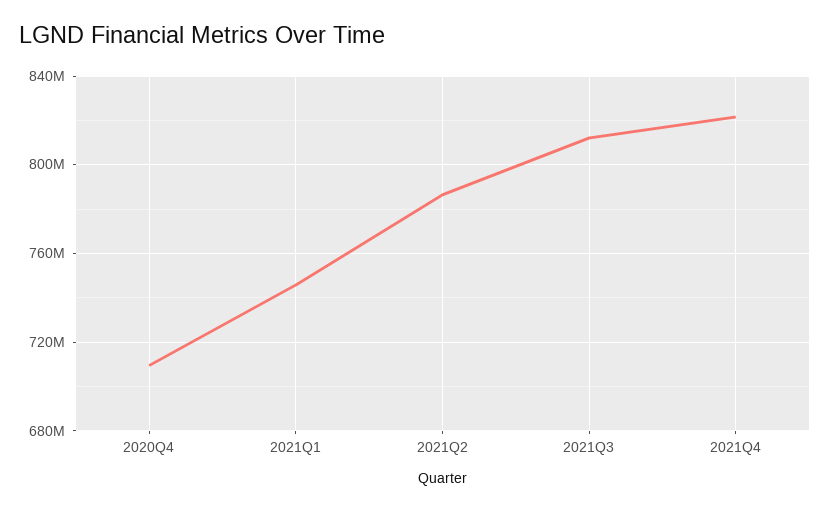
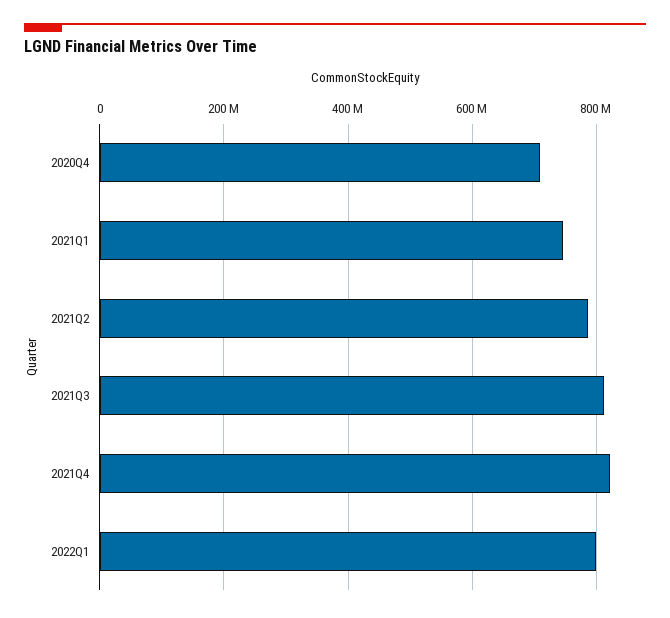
2022Q1: none -> 800000000

